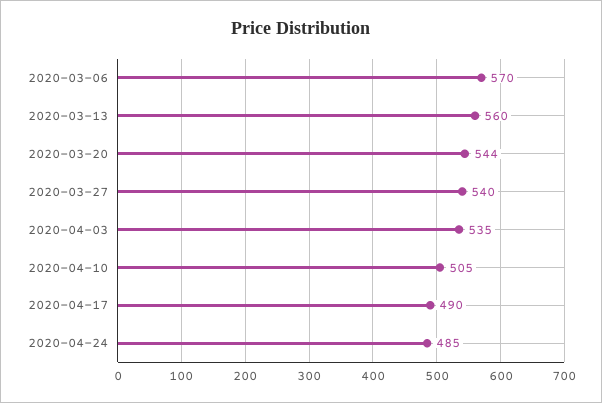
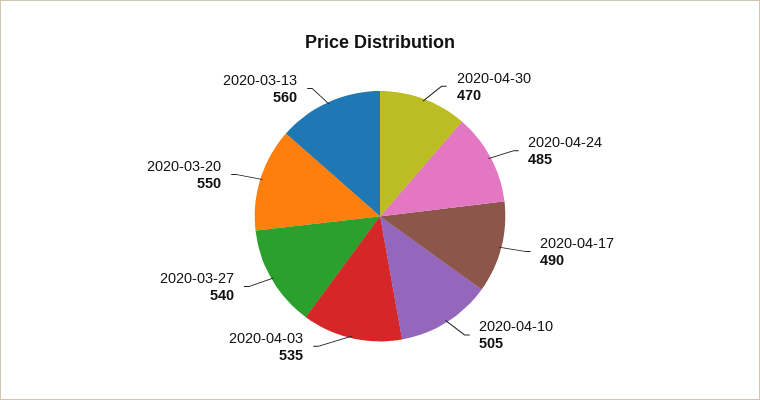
2020-03-06: 570 -> none
2020-03-20: 544 -> 550
2020-04-30: none -> 470

